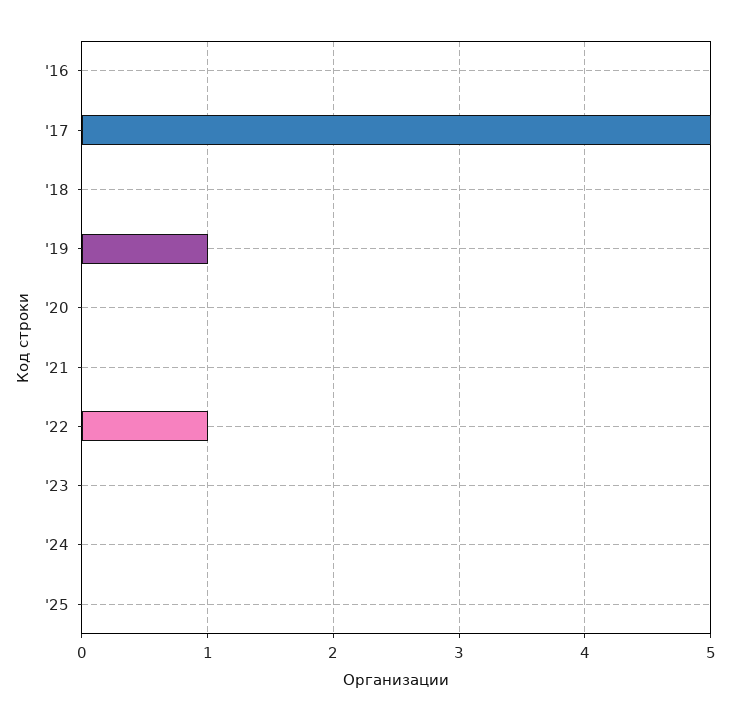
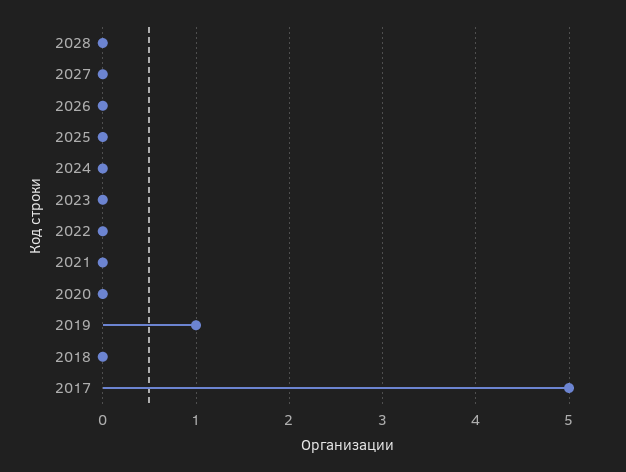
'16: 0 -> none
'22: 1 -> 0
2028: none -> 0
2027: none -> 0
2026: none -> 0

